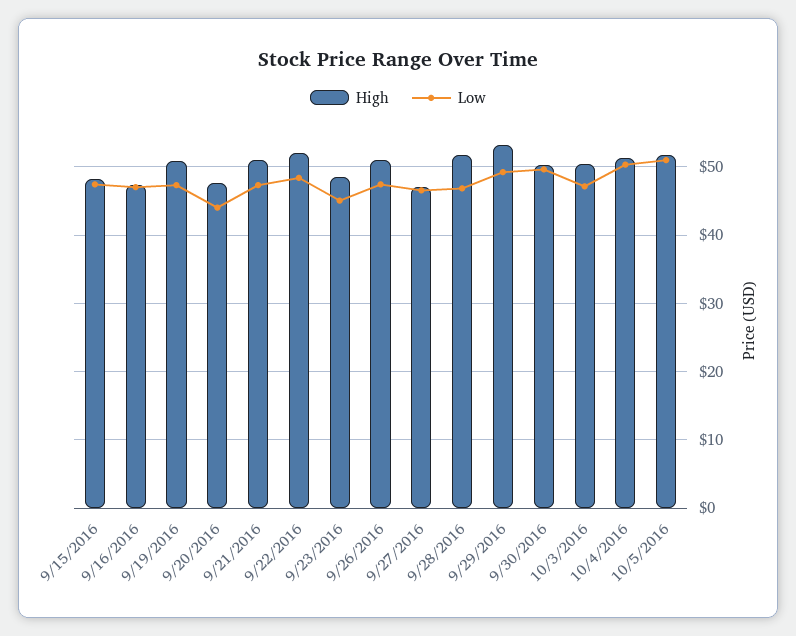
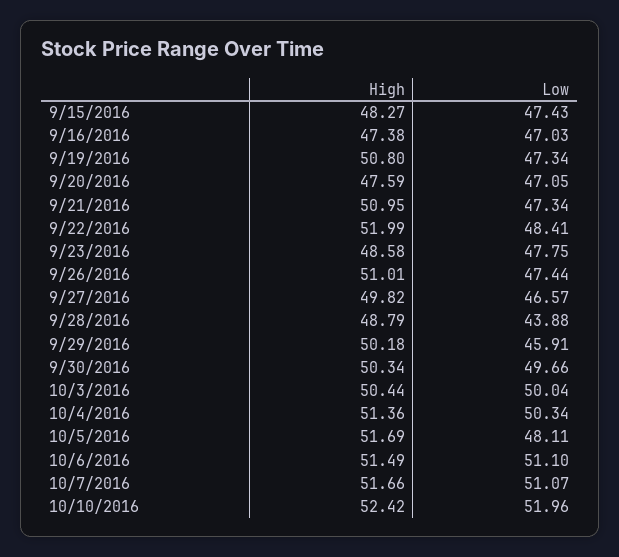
Low, 9/20/2016: 44 -> 47.05
Low, 9/23/2016: 45 -> 47.75
High, 9/27/2016: 47 -> 49.82
High, 9/28/2016: 52 -> 48.79
Low, 9/28/2016: 47 -> 43.88
High, 9/29/2016: 53 -> 50.18
Low, 9/29/2016: 49 -> 45.91
Low, 10/3/2016: 47 -> 50.04
Low, 10/5/2016: 51 -> 48.11
High, 10/6/2016: none -> 51.49
Low, 10/6/2016: none -> 51.1
High, 10/7/2016: none -> 51.66
Low, 10/7/2016: none -> 51.07
High, 10/10/2016: none -> 52.42
Low, 10/10/2016: none -> 51.96

